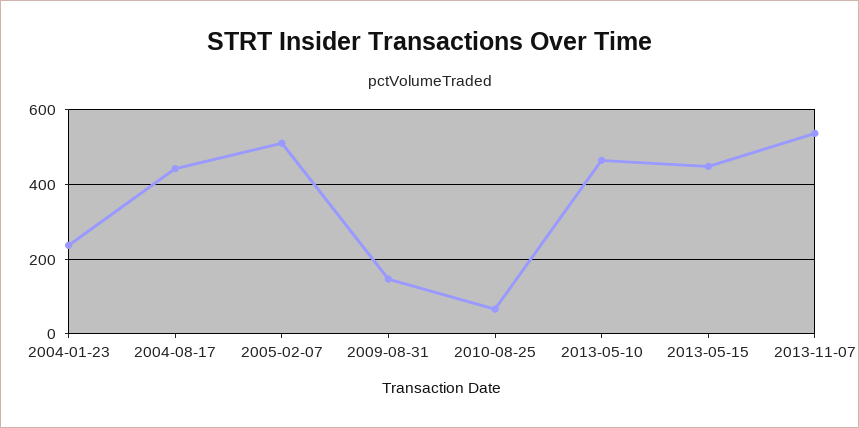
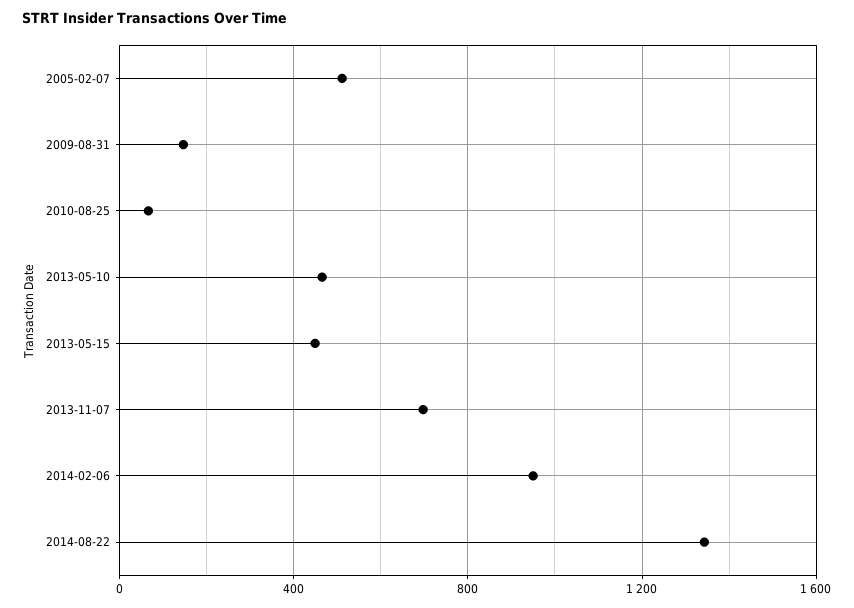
2004-01-23: 240 -> none
2004-08-17: 440 -> none
2013-11-07: 540 -> 700
2014-02-06: none -> 950
2014-08-22: none -> 1350

